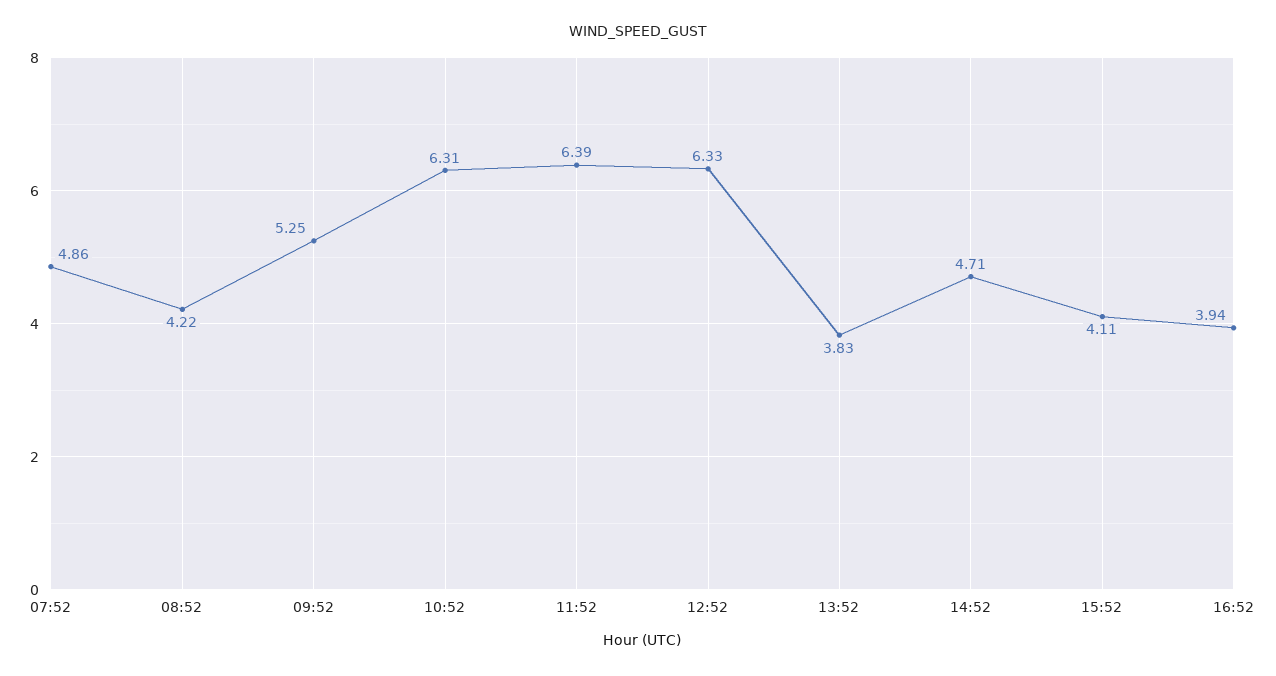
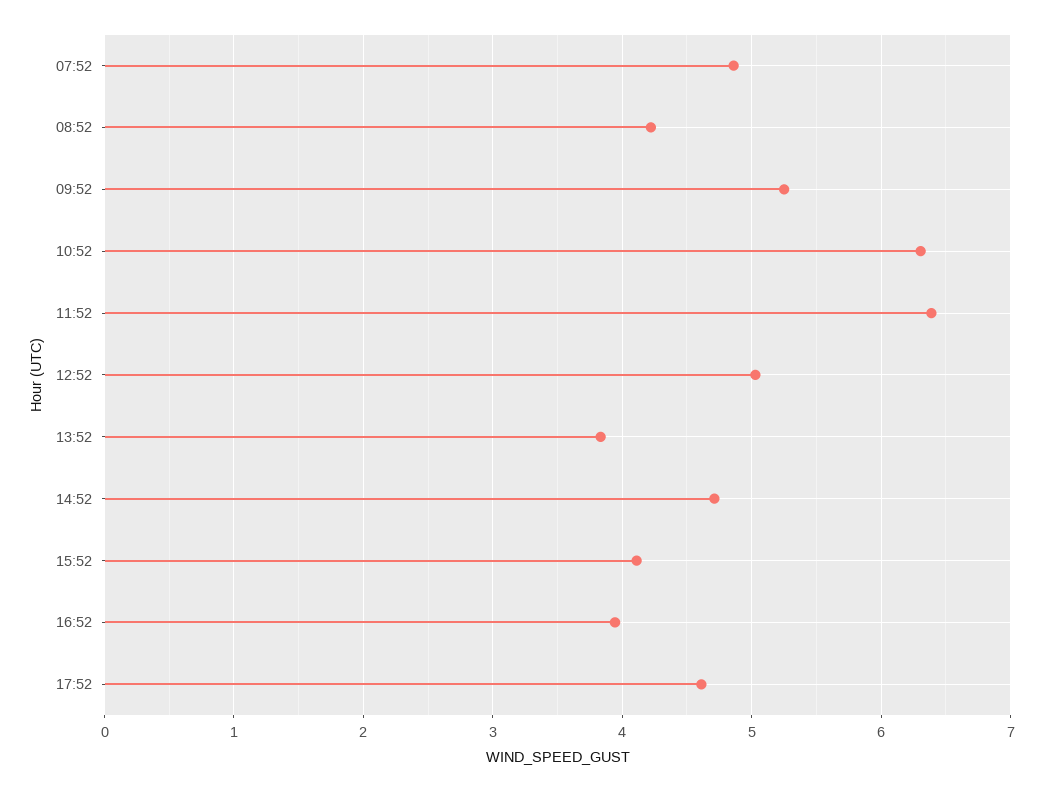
12:52: 6.33 -> 5
17:52: none -> 4.6

